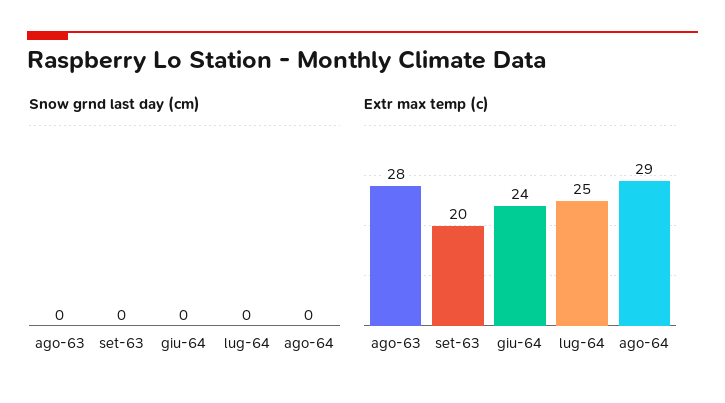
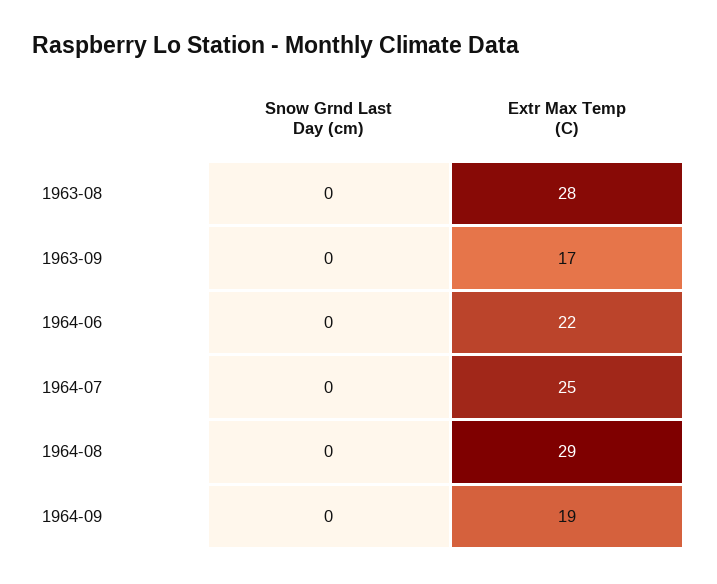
Extr max temp (c), set-63: 20 -> 17
Extr max temp (c), giu-64: 24 -> 22
Snow grnd last day (cm), 1964-09: none -> 0
Extr max temp (c), 1964-09: none -> 19

